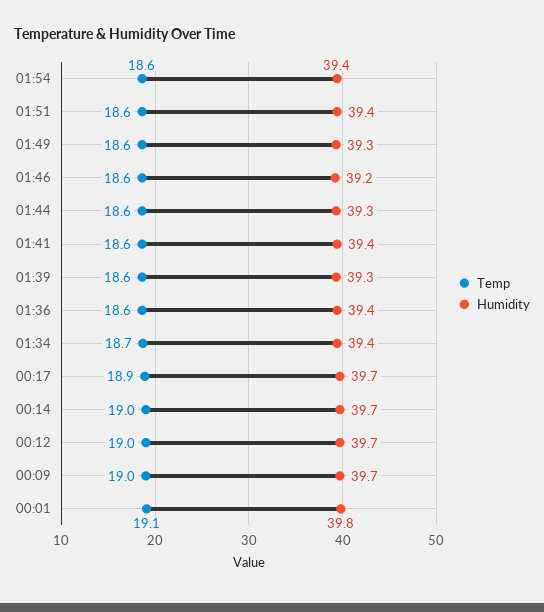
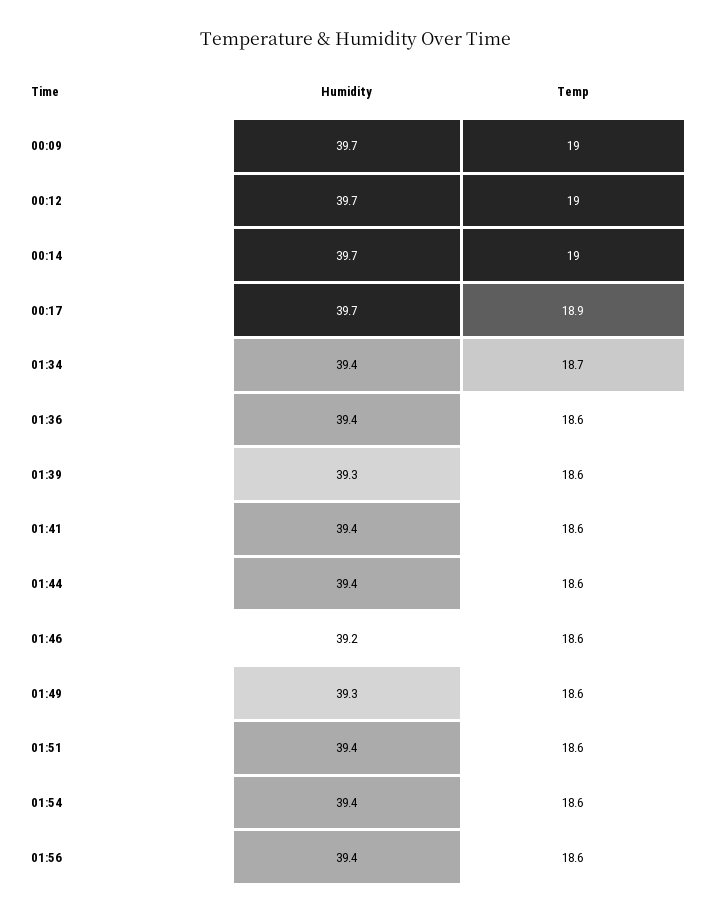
Humidity, 01:44: 39.3 -> 39.4
Temp, 00:01: 19.1 -> none
Humidity, 00:01: 39.8 -> none
Humidity, 01:56: none -> 39.4
Temp, 01:56: none -> 18.6

